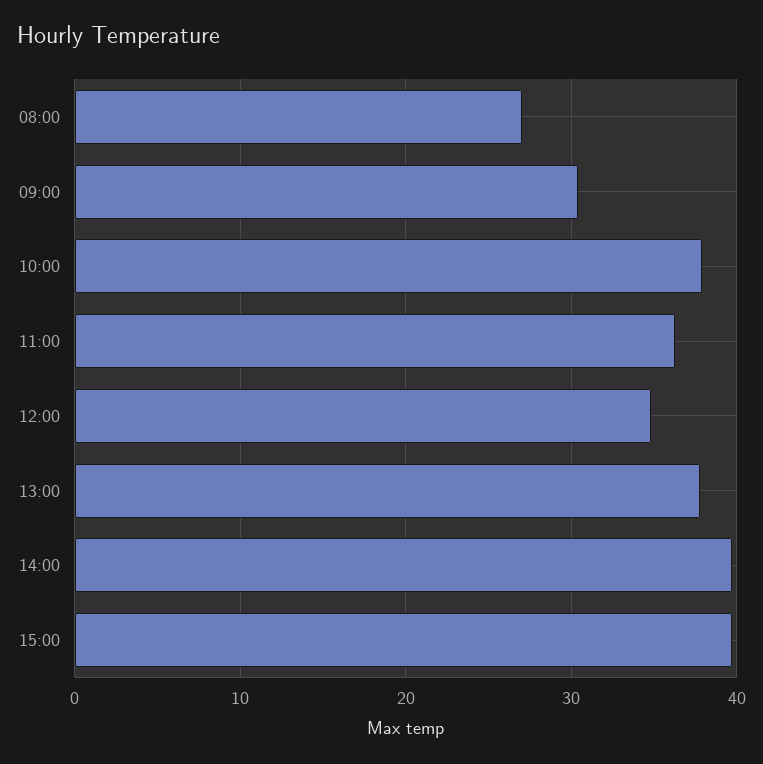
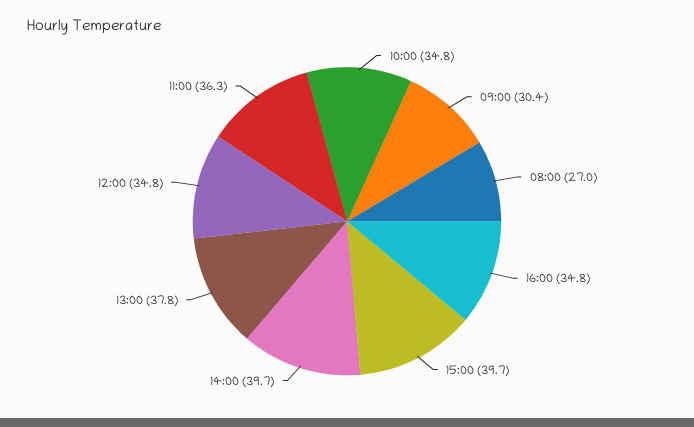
10:00: 38 -> 34.8
16:00: none -> 34.8

